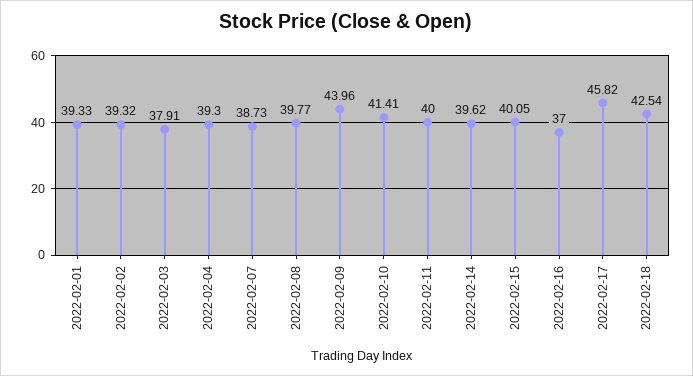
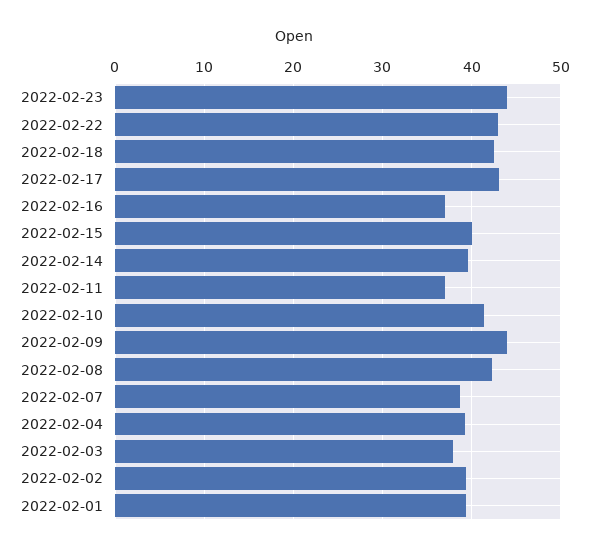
2022-02-08: 39.77 -> 42
2022-02-11: 40 -> 37
2022-02-17: 45.82 -> 43
2022-02-23: none -> 44
2022-02-22: none -> 43

